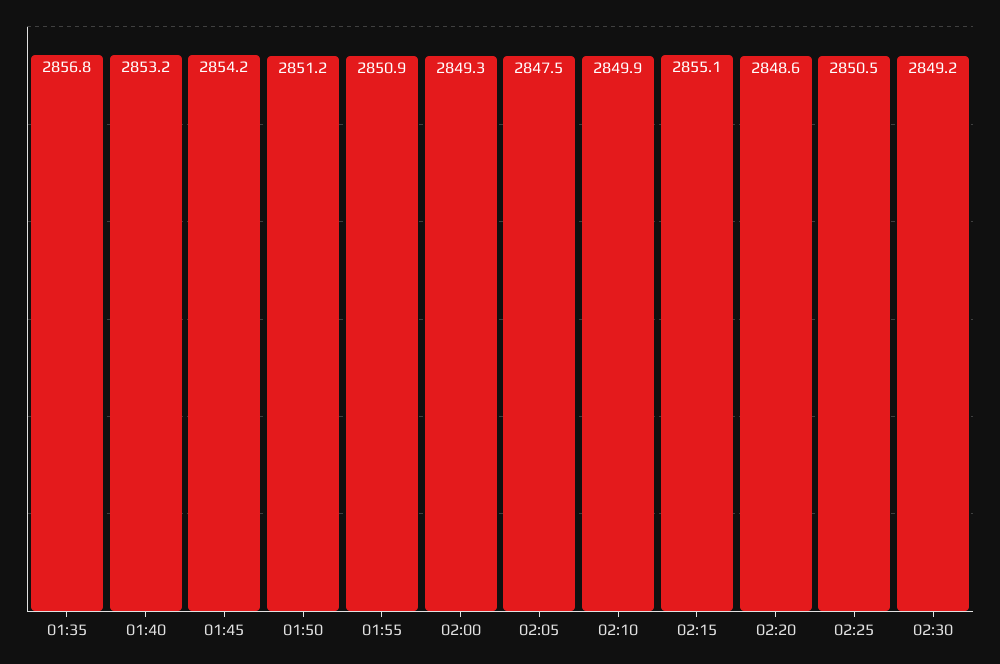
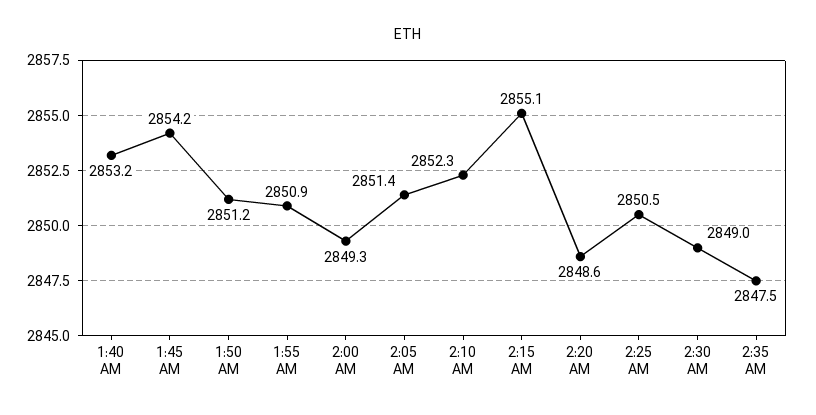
01:35: 2856.8 -> none
02:05: 2847.5 -> 2851.4
02:10: 2849.9 -> 2852.3
02:30: 2849.2 -> 2849
2:35 AM: none -> 2847.5

